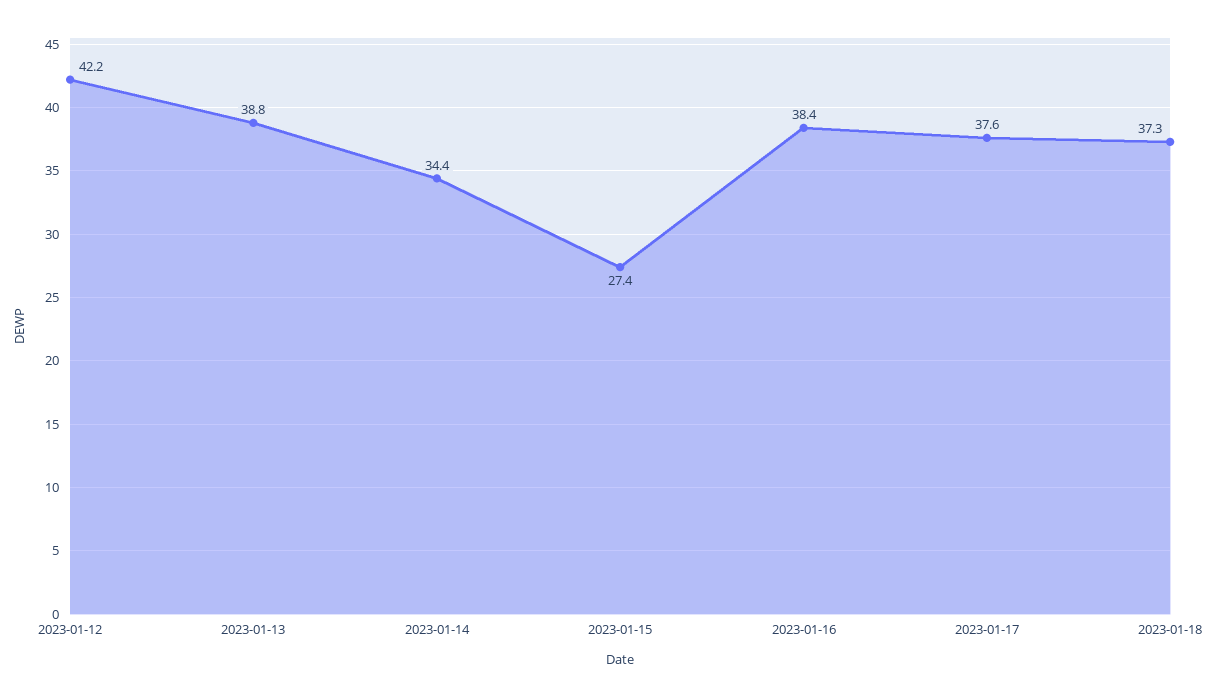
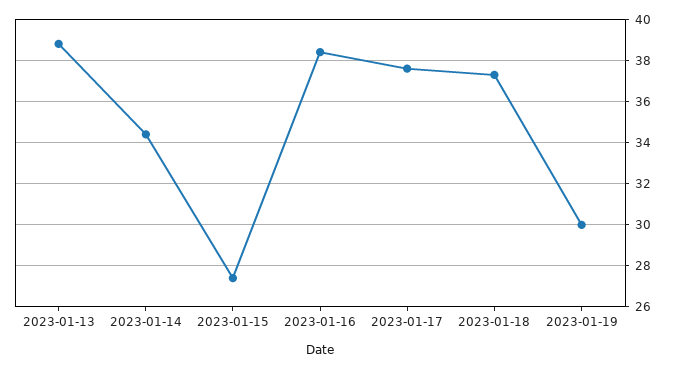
2023-01-12: 42.2 -> none
2023-01-19: none -> 30

